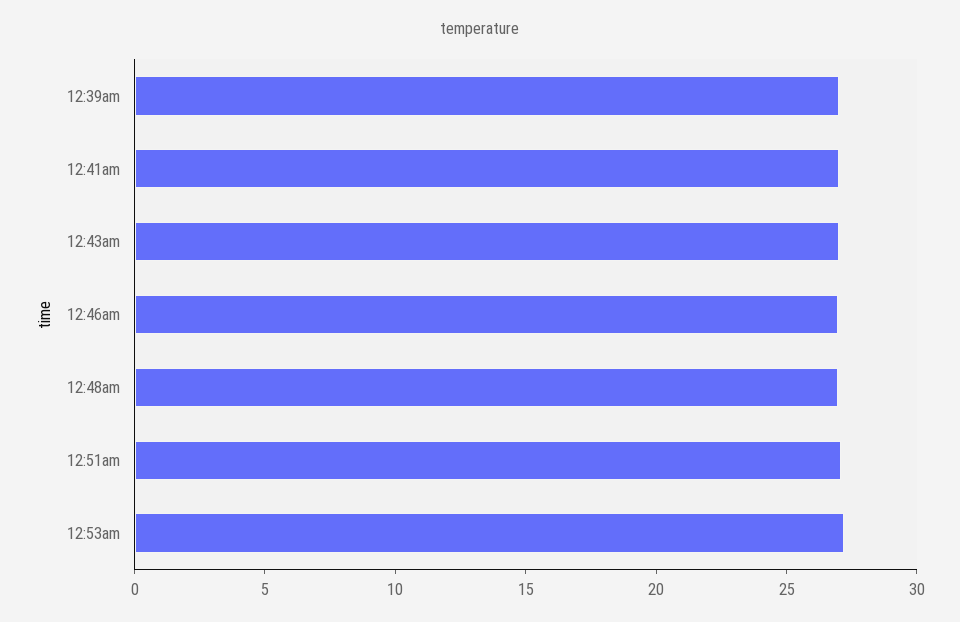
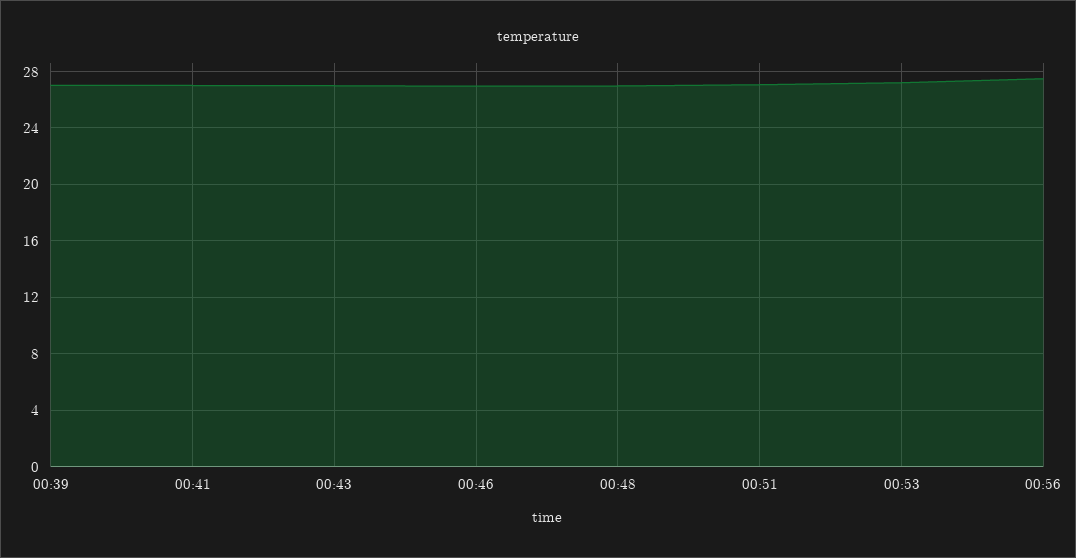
00:56: none -> 27.5

